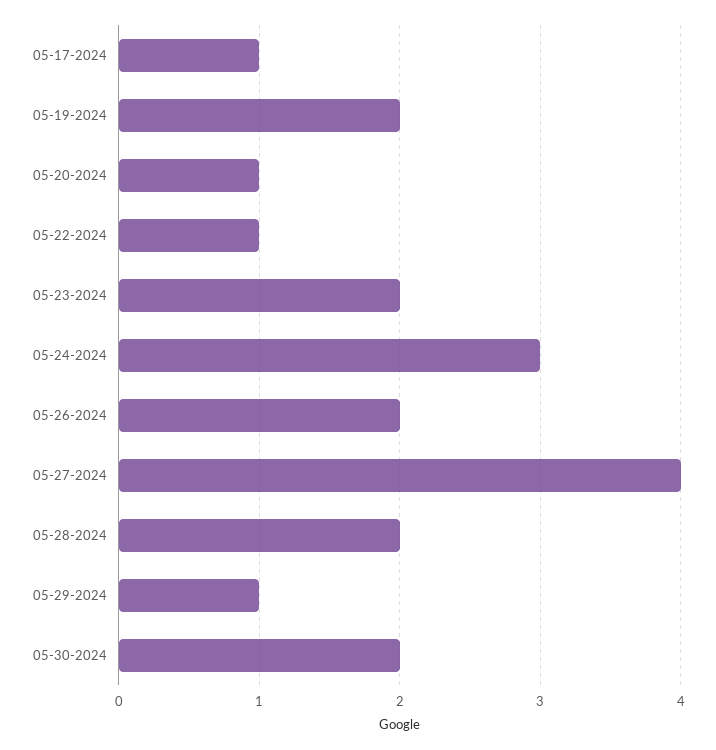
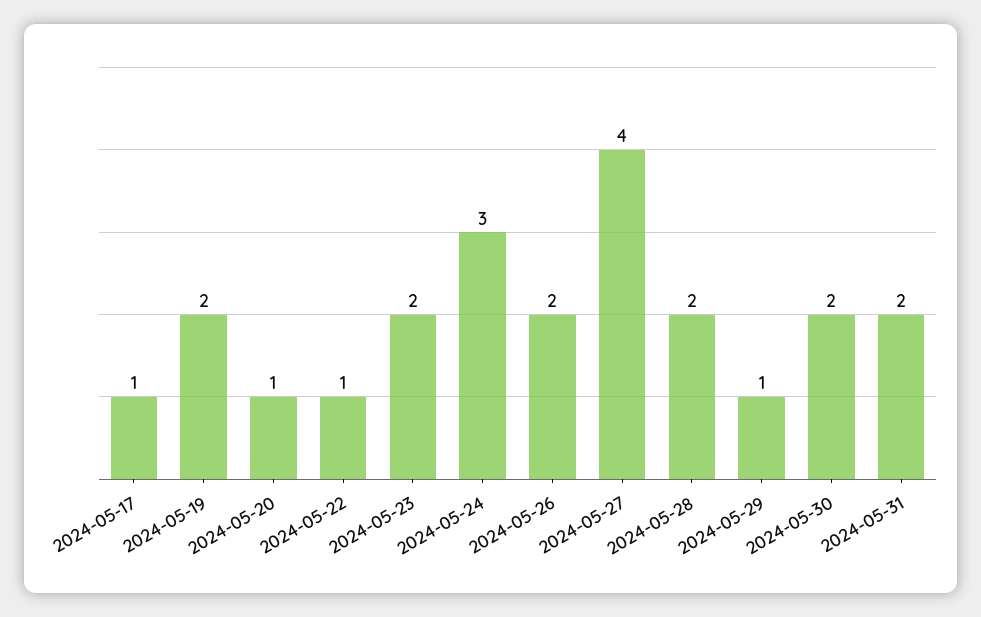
2024-05-31: none -> 2

